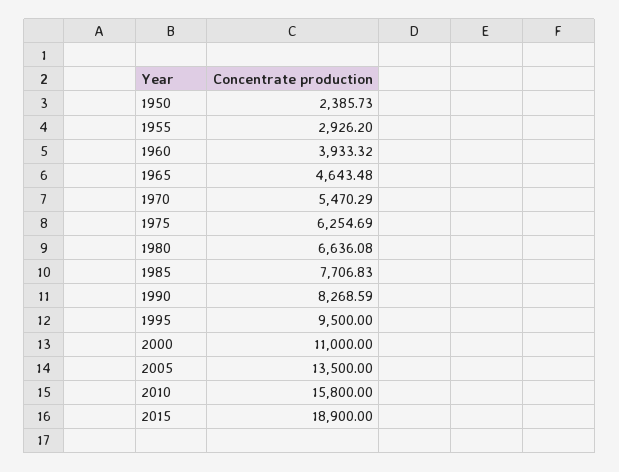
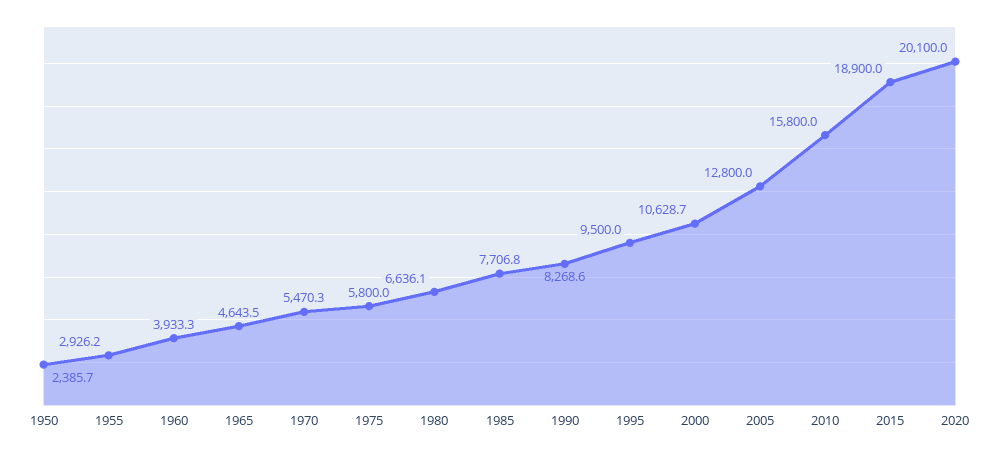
1975: 6254.69 -> 5800
2000: 11000 -> 10628.7
2005: 13500 -> 12800
2020: none -> 20100

